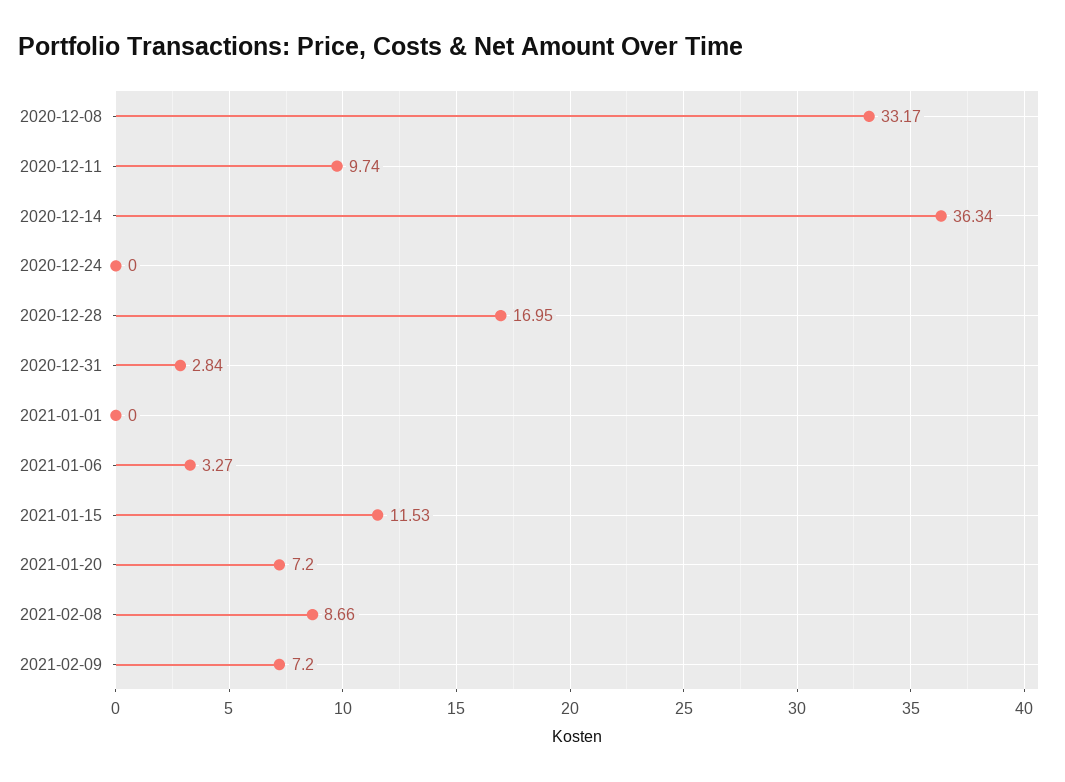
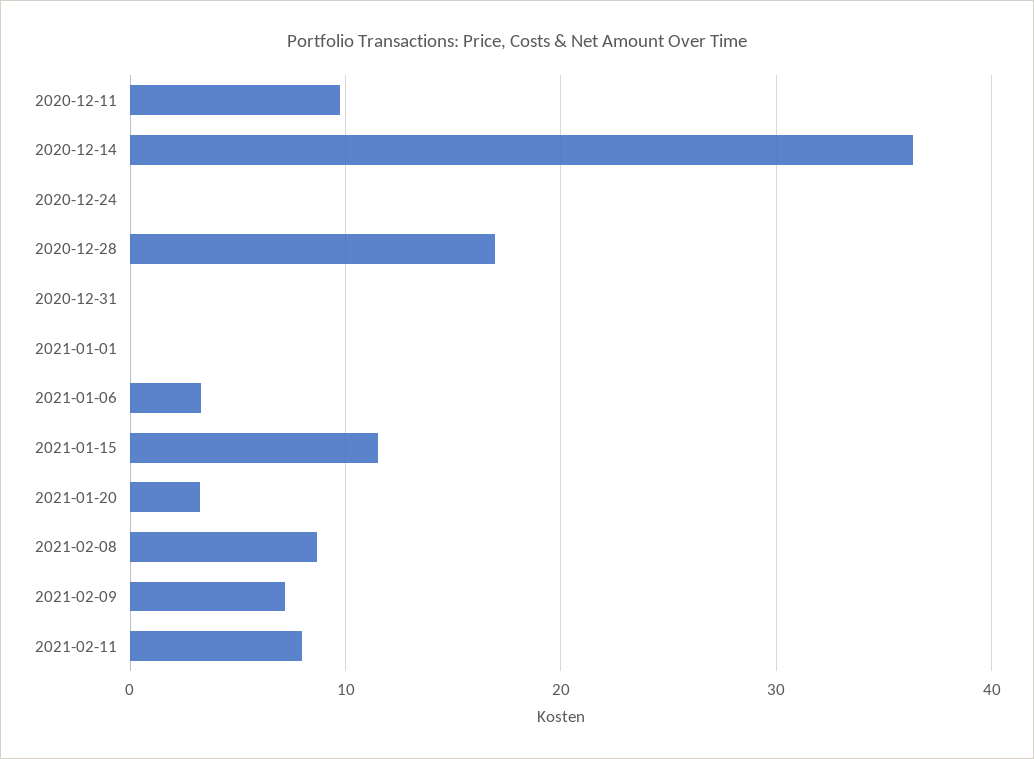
2020-12-08: 33.17 -> none
2020-12-31: 2.84 -> 0
2021-01-20: 7.2 -> 3
2021-02-11: none -> 8

